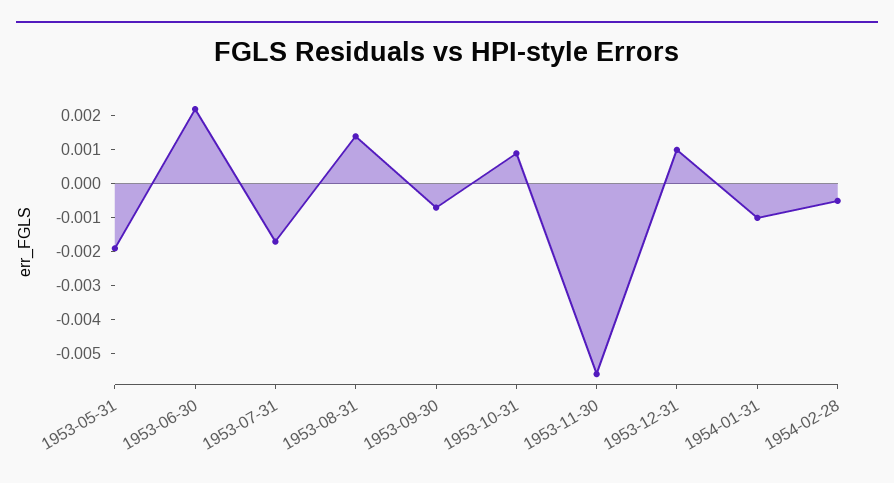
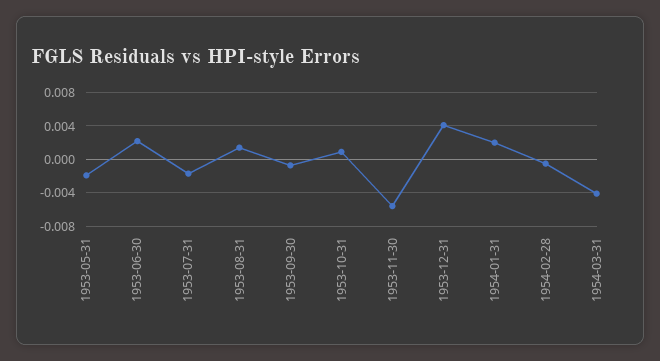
1953-12-31: 0.001 -> 0.004
1954-01-31: -0.001 -> 0.002
1954-03-31: none -> -0.004

